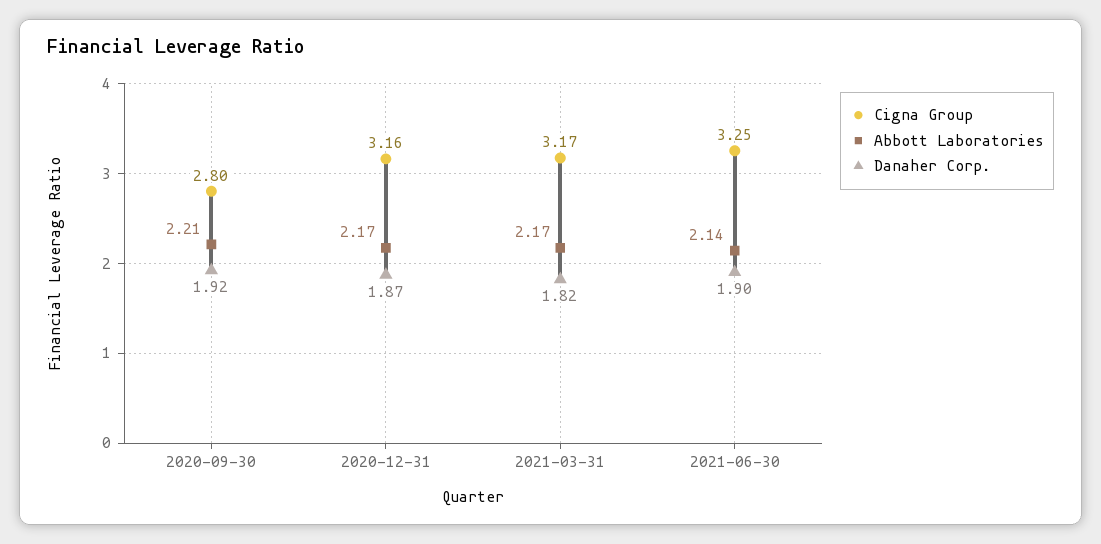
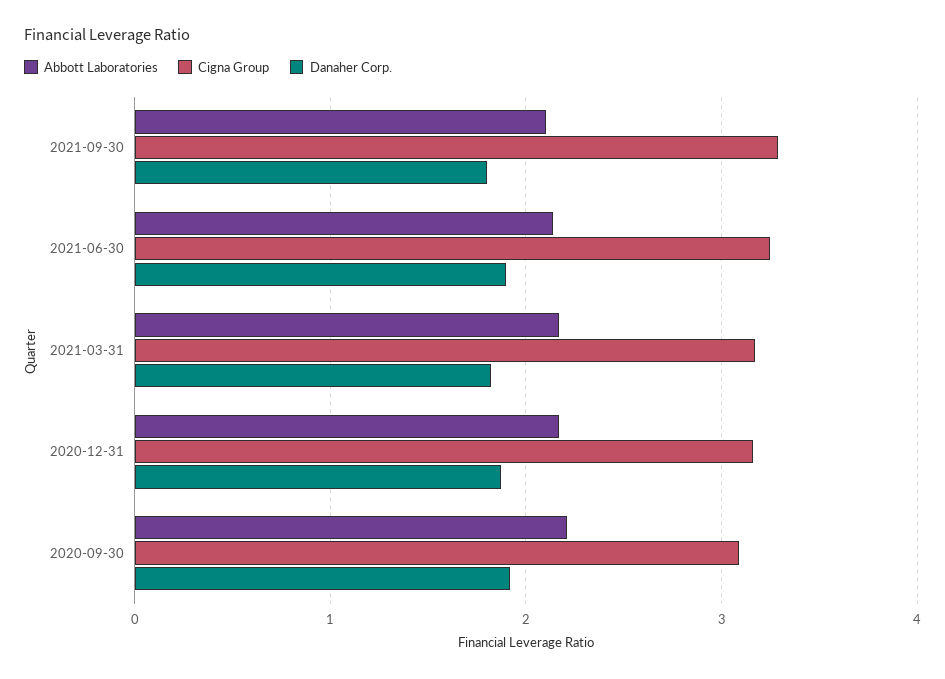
Cigna Group, 2020-09-30: 2.8 -> 3.1
Abbott Laboratories, 2021-09-30: none -> 2.1
Cigna Group, 2021-09-30: none -> 3.3
Danaher Corp., 2021-09-30: none -> 1.8

